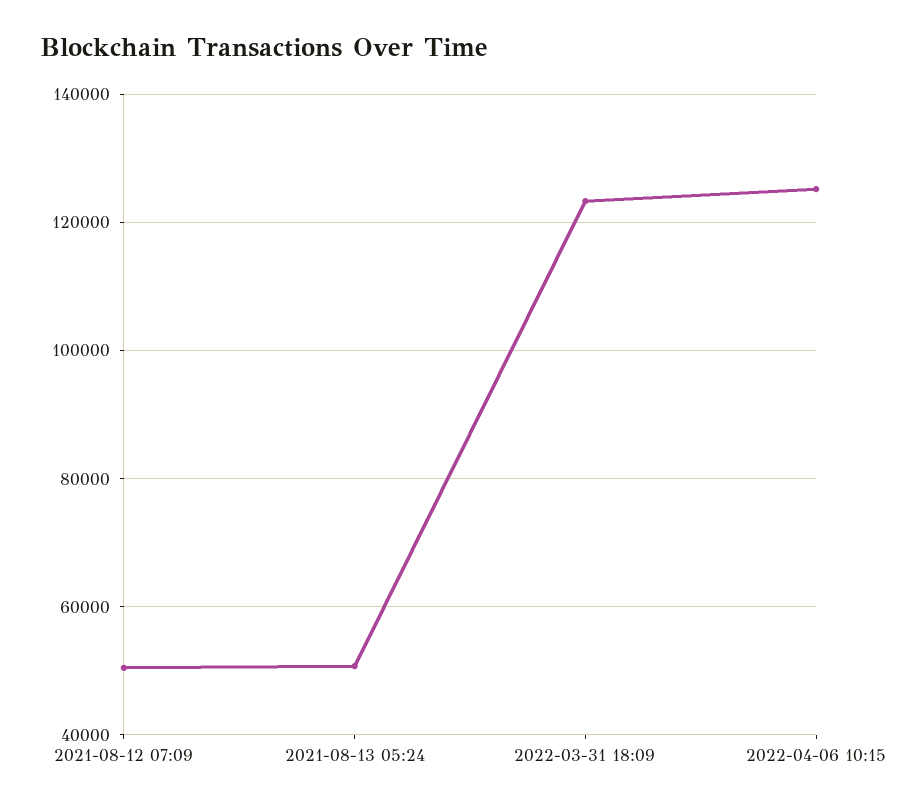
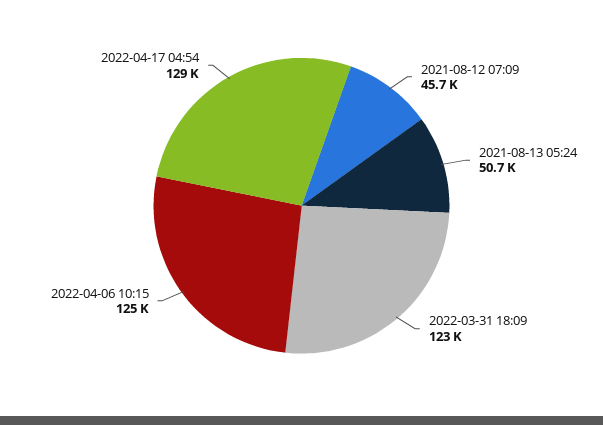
2021-08-12 07:09: 50000 -> 45700
2022-04-17 04:54: none -> 129000

